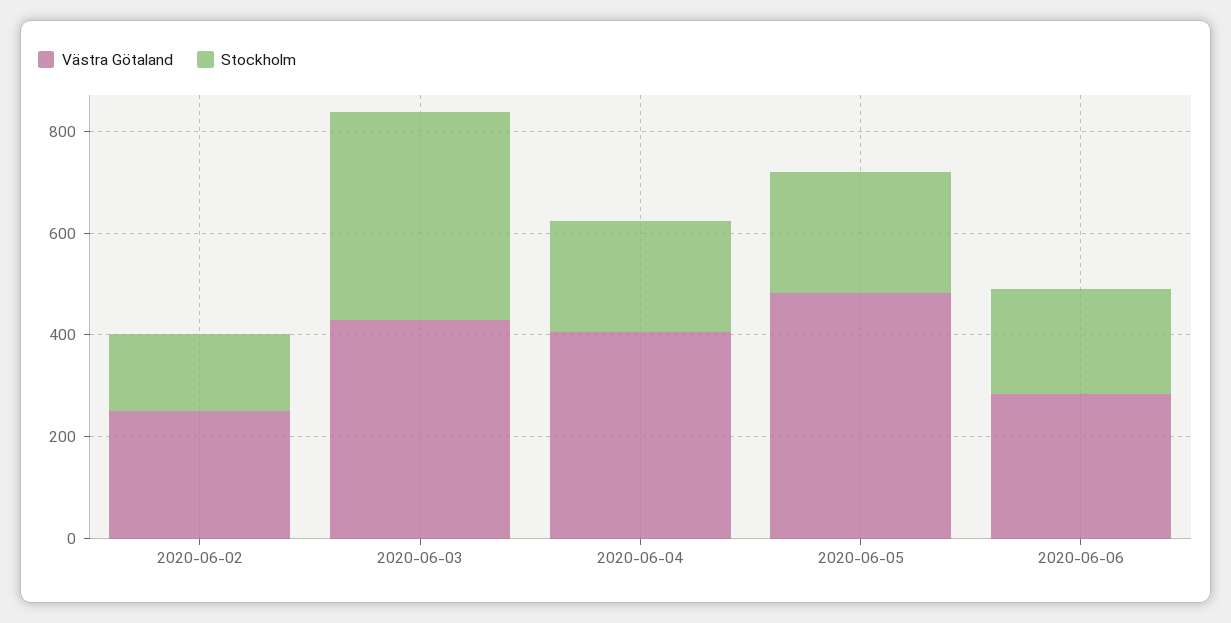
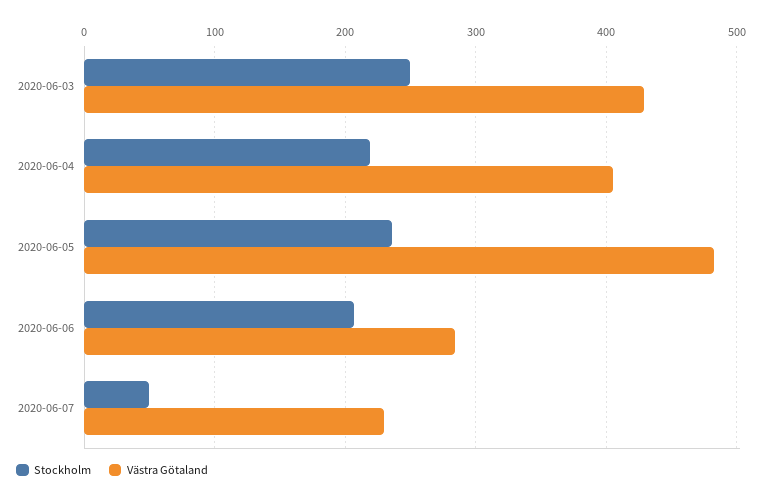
Västra Götaland, 2020-06-02: 250 -> none
Stockholm, 2020-06-02: 150 -> none
Stockholm, 2020-06-03: 400 -> 250
Stockholm, 2020-06-07: none -> 50
Västra Götaland, 2020-06-07: none -> 230

